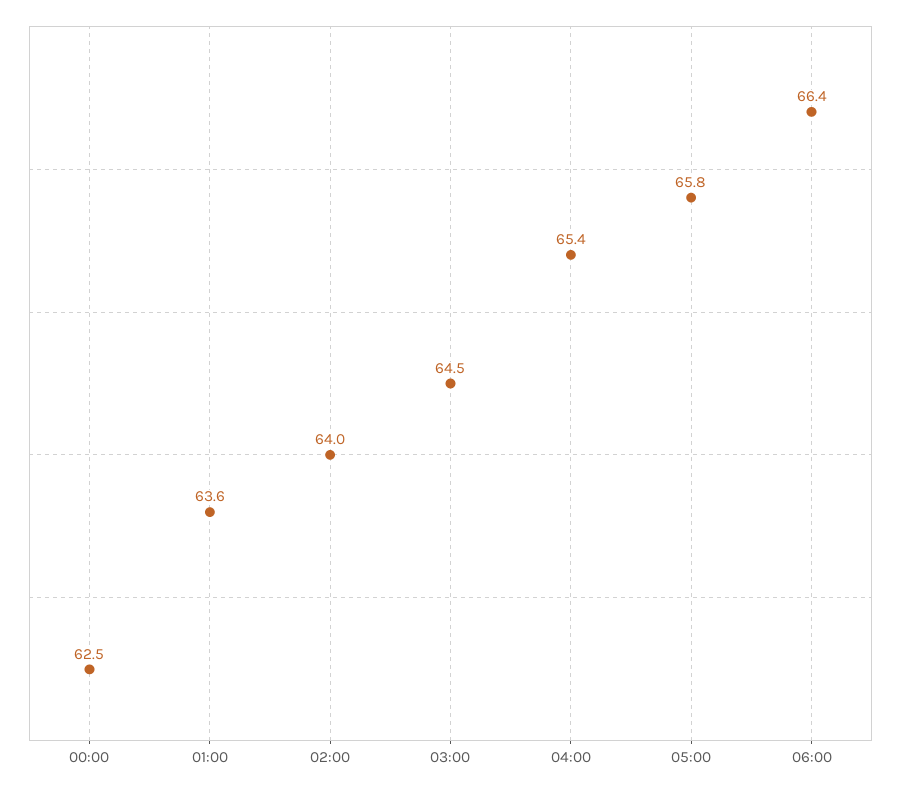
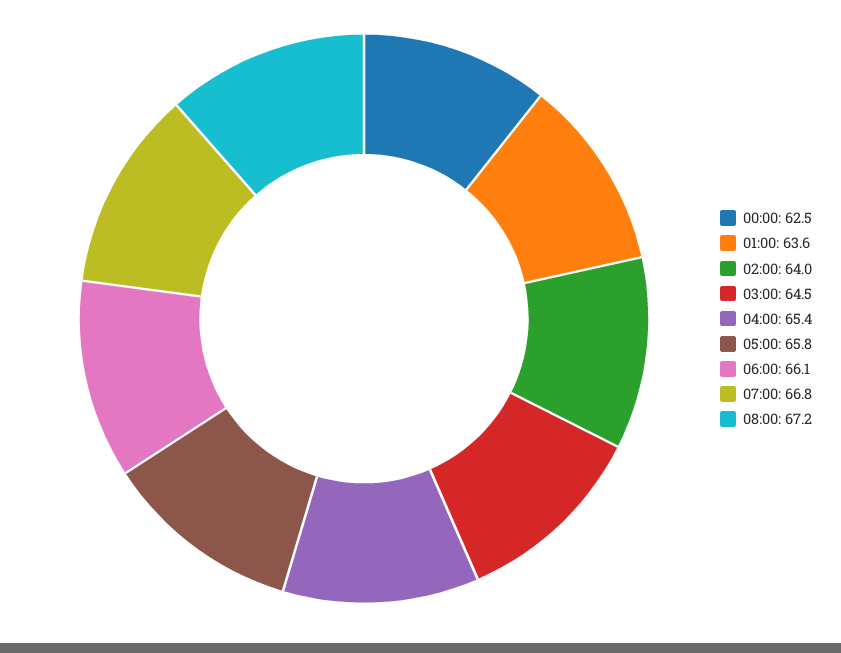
06:00: 66.4 -> 66.1
07:00: none -> 66.8
08:00: none -> 67.2

